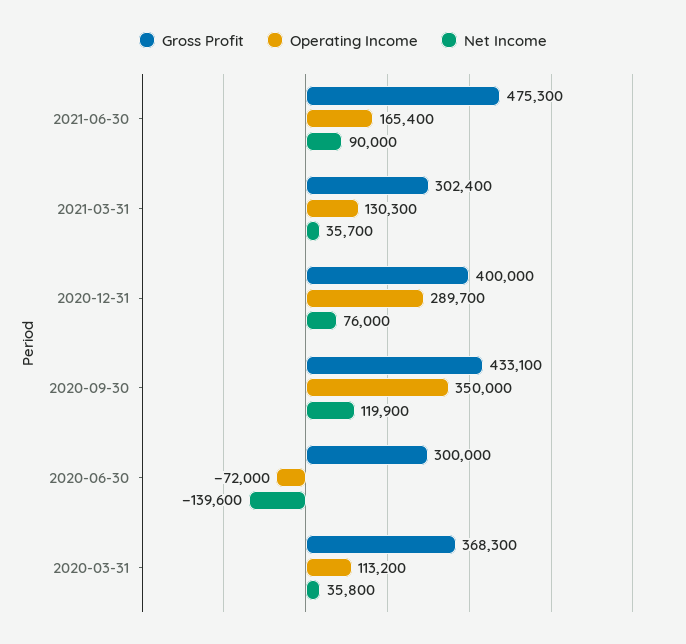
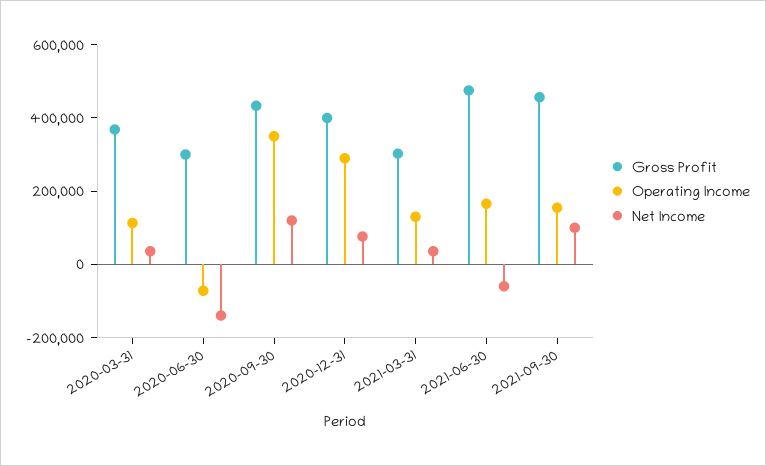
Net Income, 2021-06-30: 90000 -> -50000
Gross Profit, 2021-09-30: none -> 450000
Operating Income, 2021-09-30: none -> 150000
Net Income, 2021-09-30: none -> 100000

